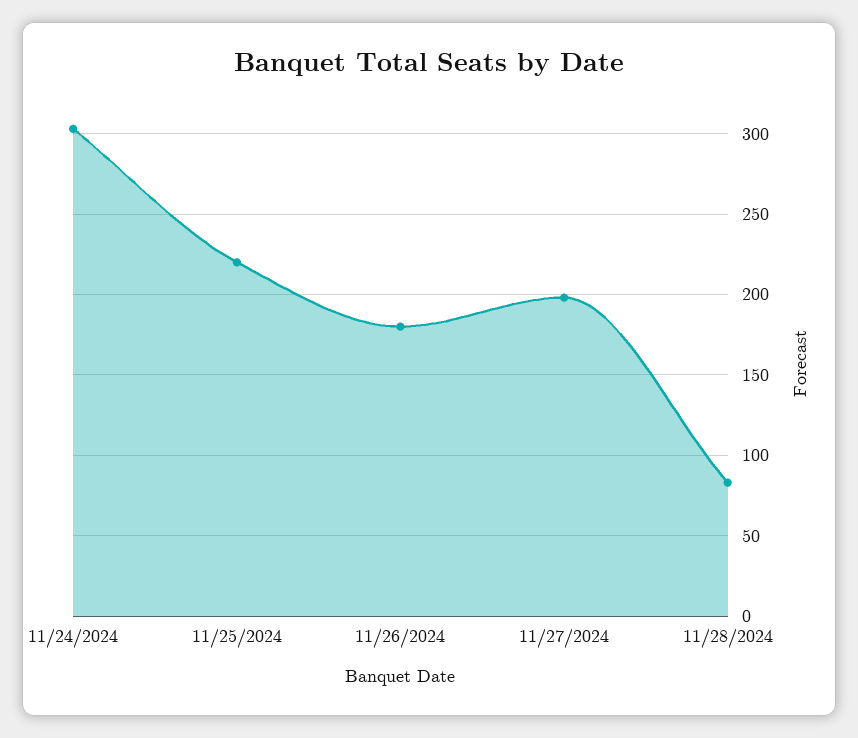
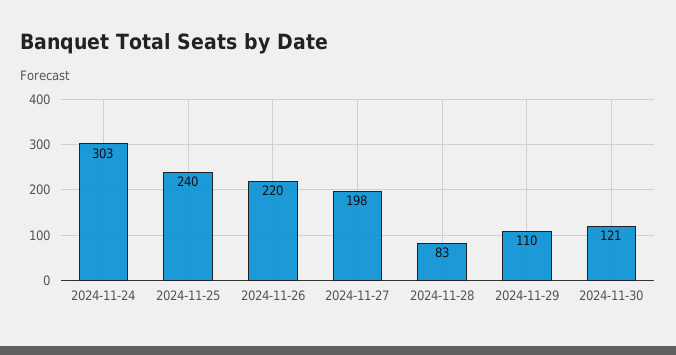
11/25/2024: 220 -> 240
11/26/2024: 180 -> 220
2024-11-29: none -> 110
2024-11-30: none -> 121

